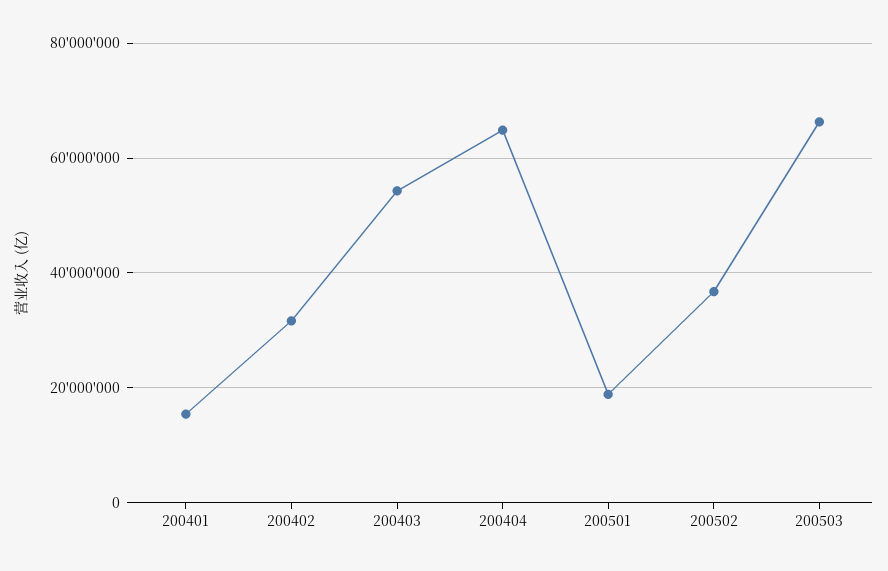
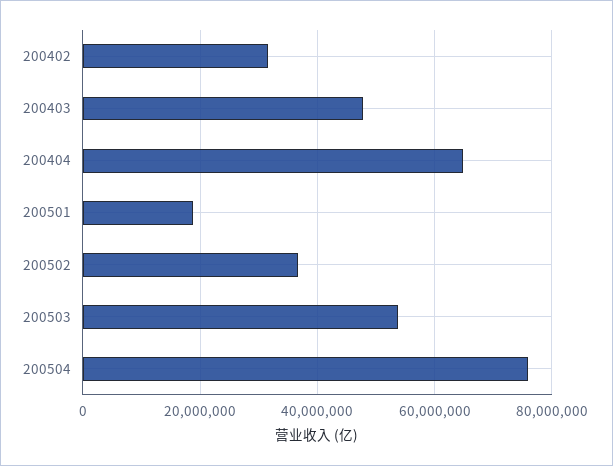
200401: 16000000 -> none
200403: 54000000 -> 48000000
200503: 66000000 -> 54000000
200504: none -> 76000000

